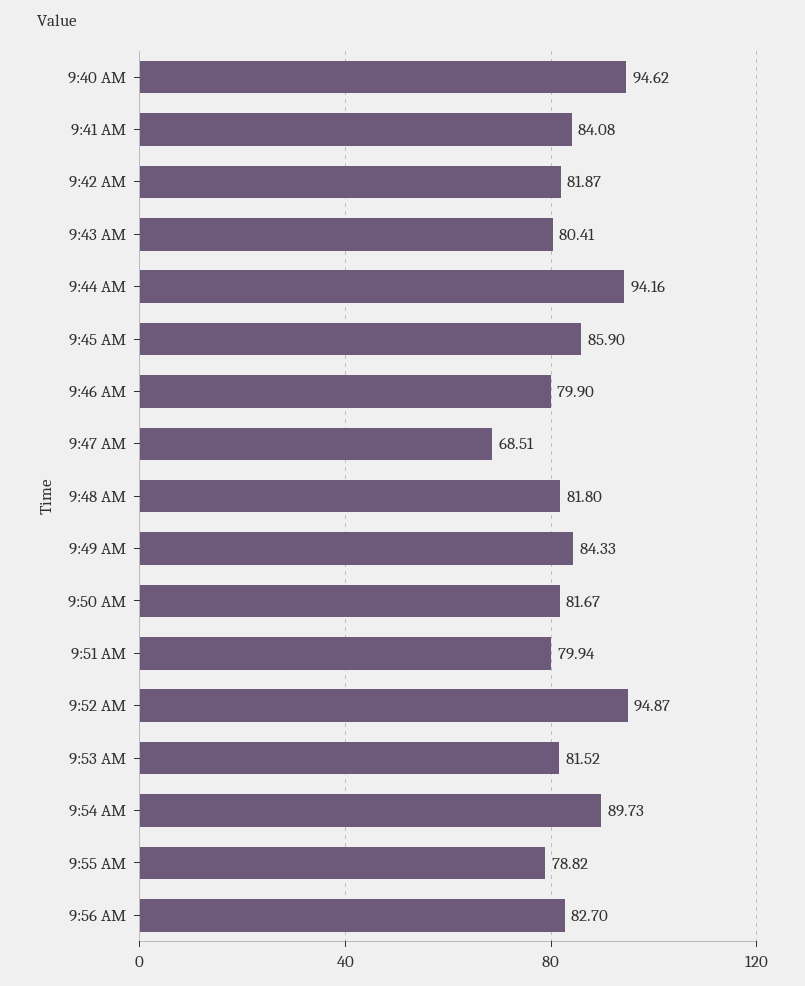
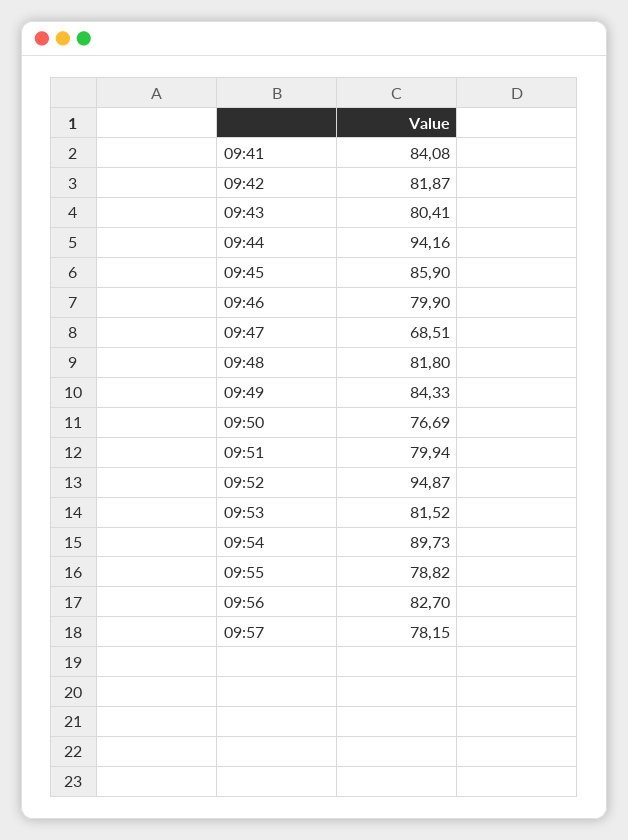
9:40 AM: 94.62 -> none
9:50 AM: 81.67 -> 76.69
09:57: none -> 78.15

